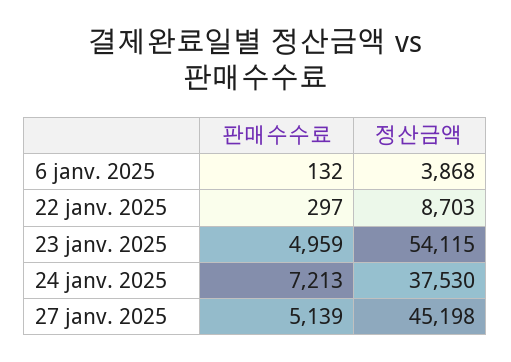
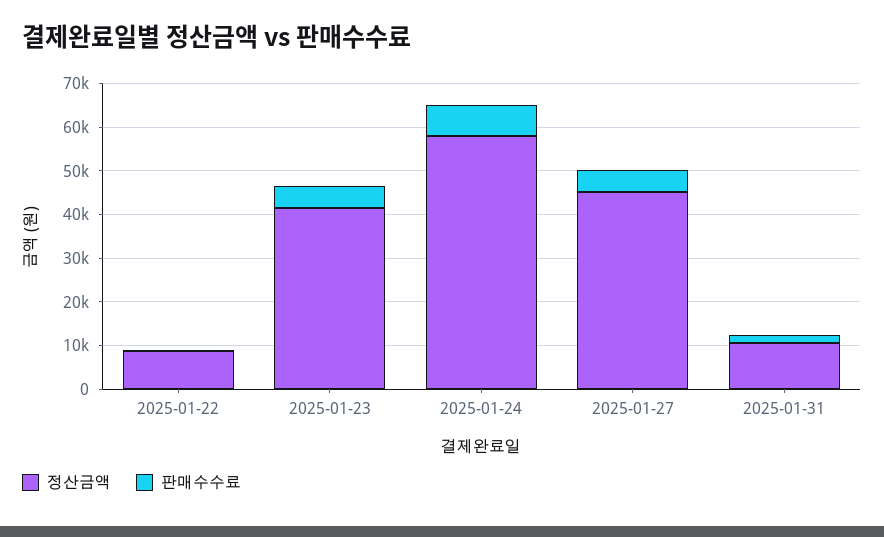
판매수수료, 6 janv. 2025: 132 -> none
정산금액, 6 janv. 2025: 3868 -> none
정산금액, 23 janv. 2025: 54115 -> 42000
정산금액, 24 janv. 2025: 37530 -> 58000
정산금액, 2025-01-31: none -> 10000
판매수수료, 2025-01-31: none -> 2000

